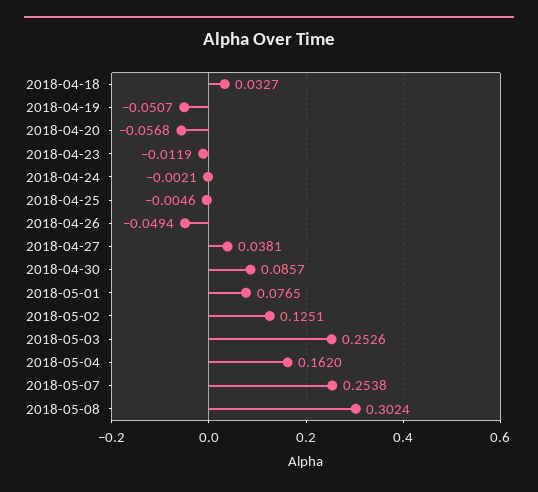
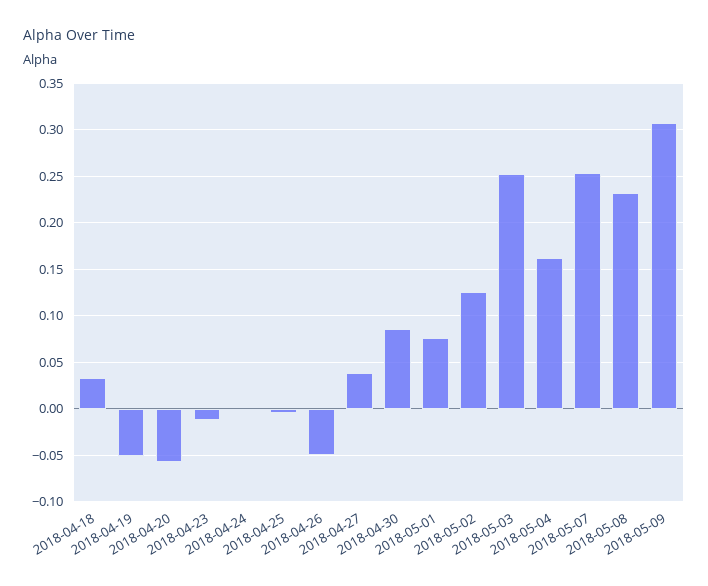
2018-05-08: 0.3024 -> 0.23
2018-05-09: none -> 0.31

